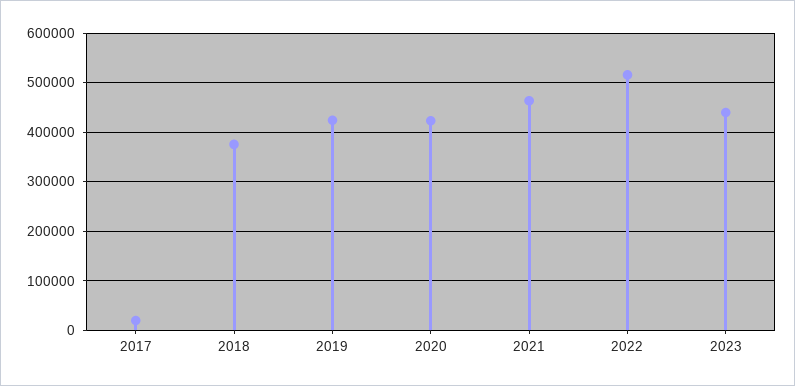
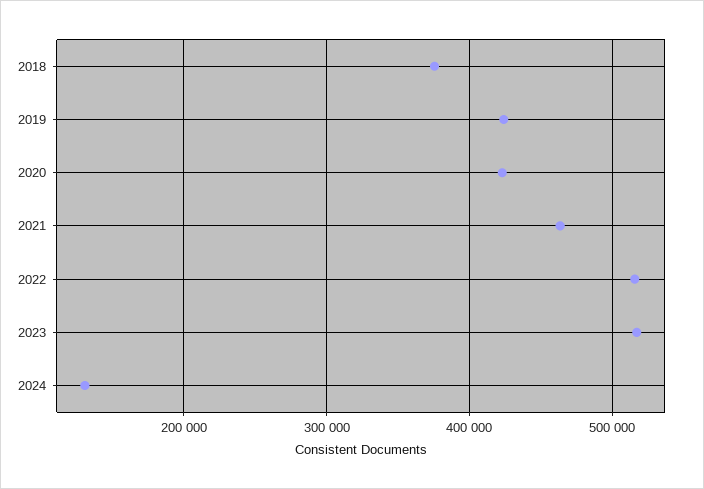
2017: 20000 -> none
2023: 440000 -> 520000
2024: none -> 130000

